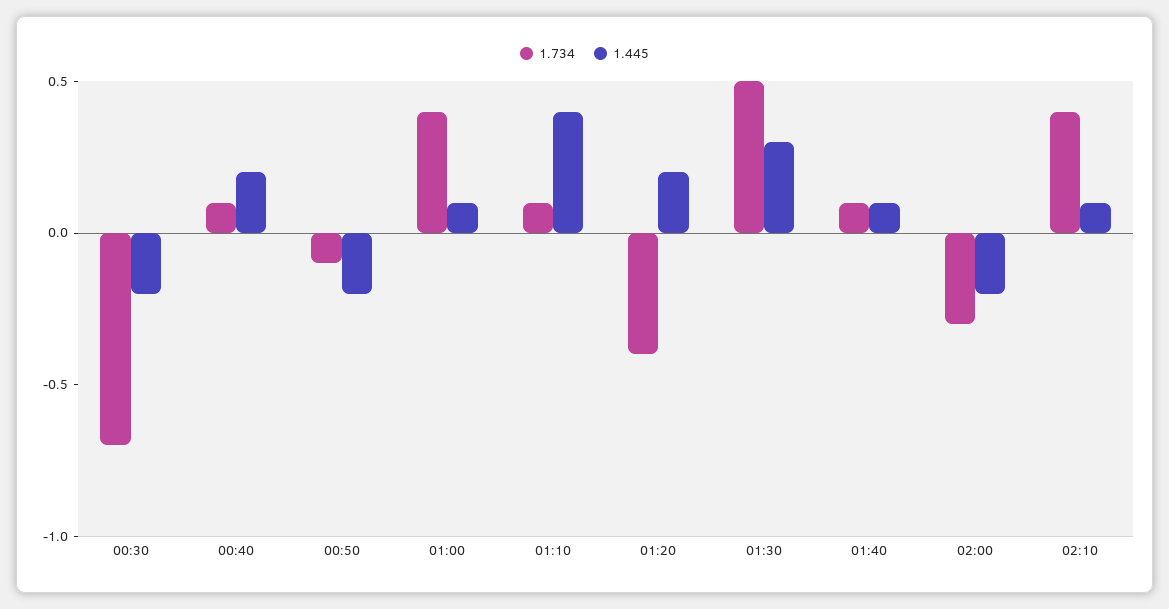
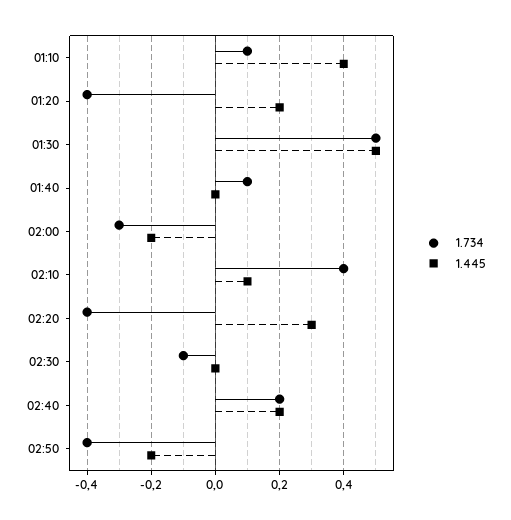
1.734, 00:30: -0.7 -> none
1.445, 00:30: -0.2 -> none
1.734, 00:40: 0.1 -> none
1.445, 00:40: 0.2 -> none
1.734, 00:50: -0.1 -> none
1.445, 00:50: -0.2 -> none
1.734, 01:00: 0.4 -> none
1.445, 01:00: 0.1 -> none
1.445, 01:30: 0.3 -> 0.5
1.445, 01:40: 0.1 -> 0
1.734, 02:20: none -> -0.4
1.445, 02:20: none -> 0.3
1.734, 02:30: none -> -0.1
1.445, 02:30: none -> 0
1.734, 02:40: none -> 0.2
1.445, 02:40: none -> 0.2
1.734, 02:50: none -> -0.4
1.445, 02:50: none -> -0.2

